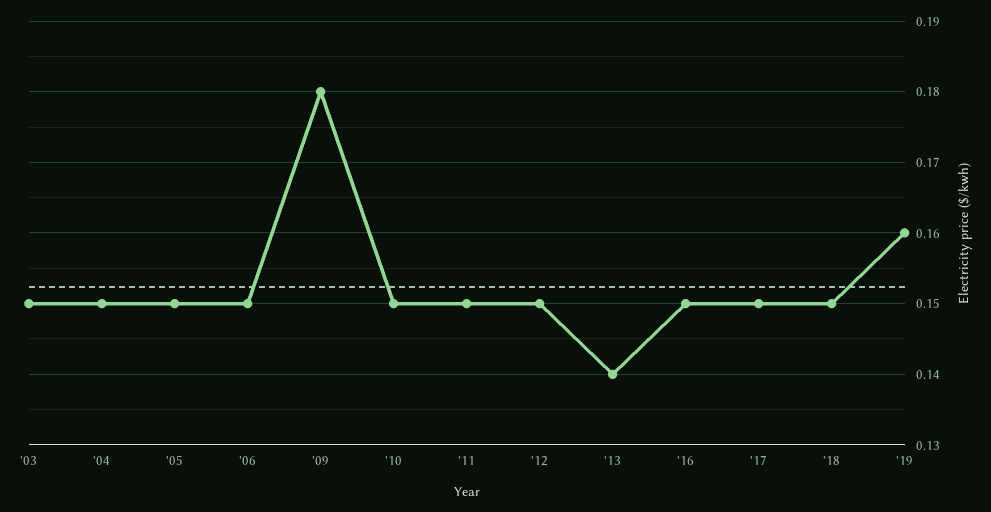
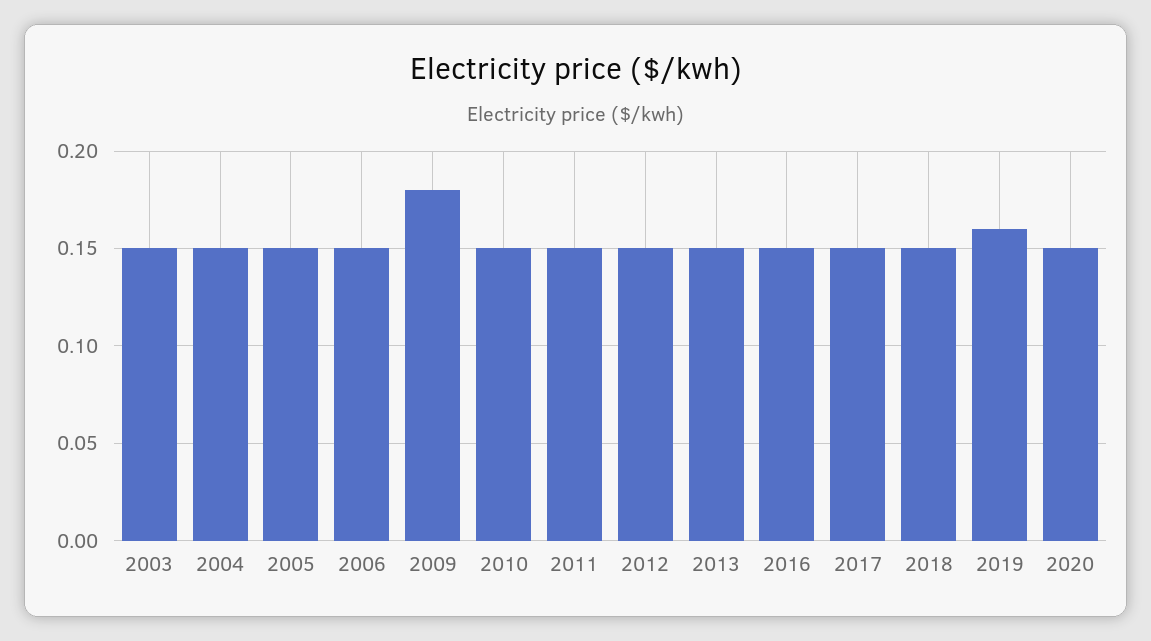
'13: 0.14 -> 0.15
2020: none -> 0.15

